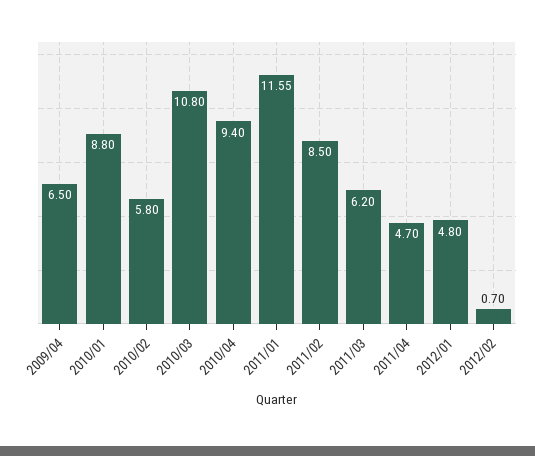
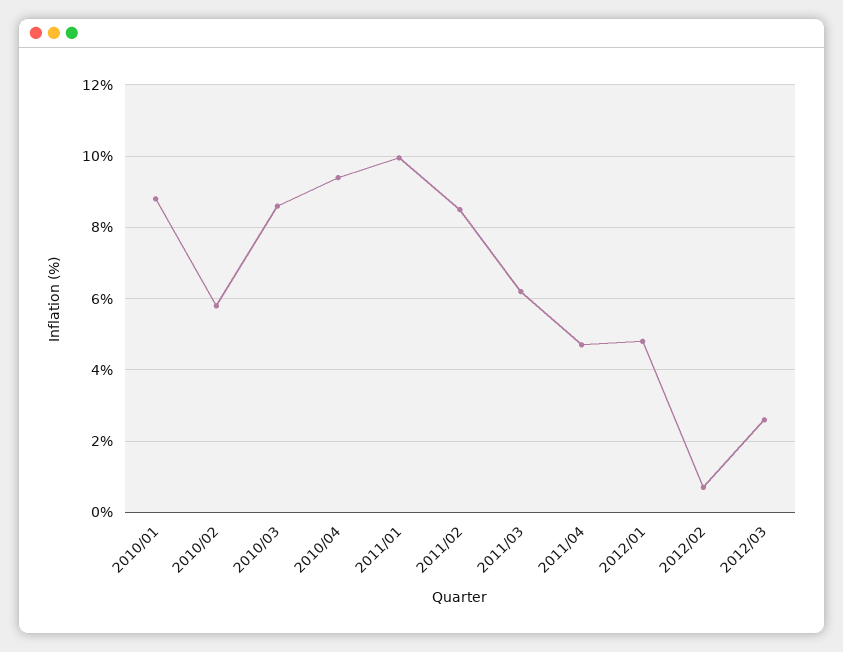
2009/04: 6.5 -> none
2010/03: 10.8 -> 8.6
2011/01: 11.55 -> 10
2012/03: none -> 2.6

